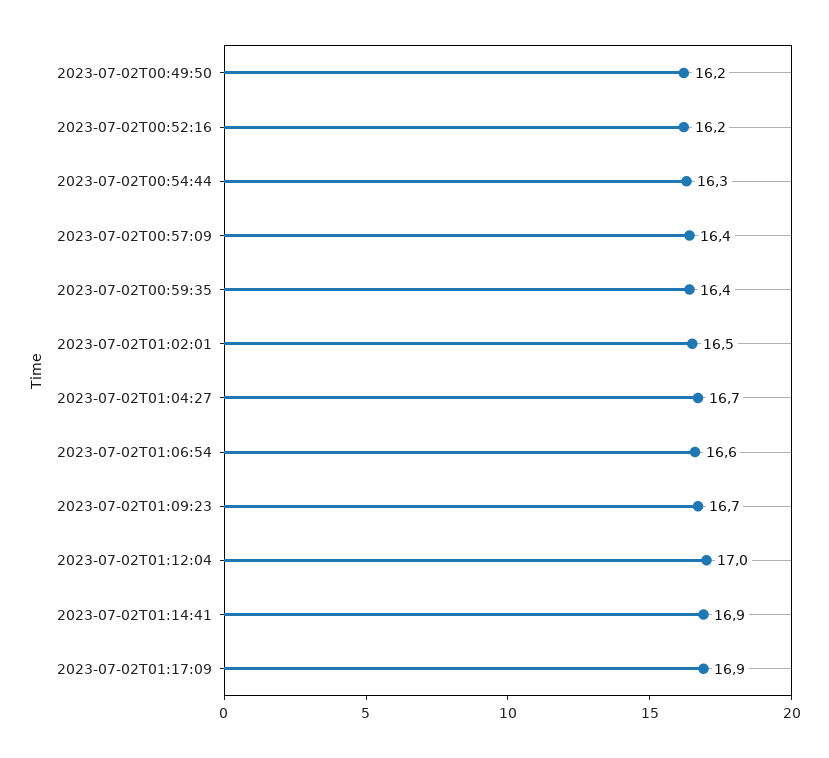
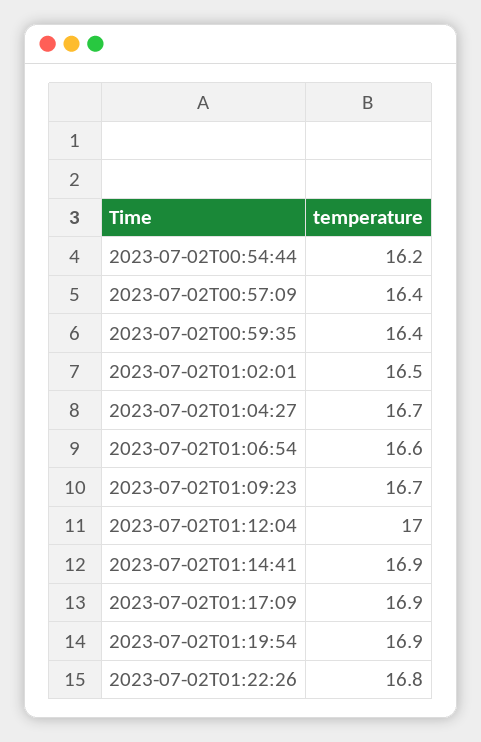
2023-07-02T00:49:50: 16.2 -> none
2023-07-02T00:52:16: 16.2 -> none
2023-07-02T00:54:44: 16.3 -> 16.2
2023-07-02T01:19:54: none -> 16.9
2023-07-02T01:22:26: none -> 16.8

